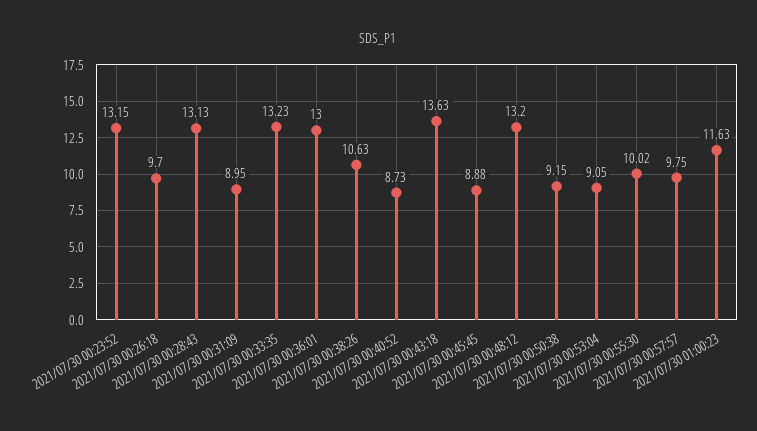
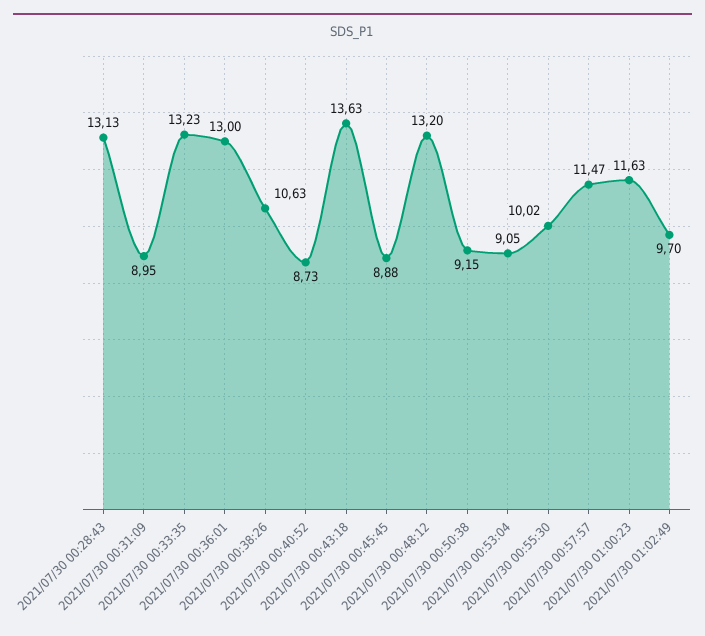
2021/07/30 00:23:52: 13.15 -> none
2021/07/30 00:26:18: 9.7 -> none
2021/07/30 00:57:57: 9.75 -> 11.47
2021/07/30 01:02:49: none -> 9.7

